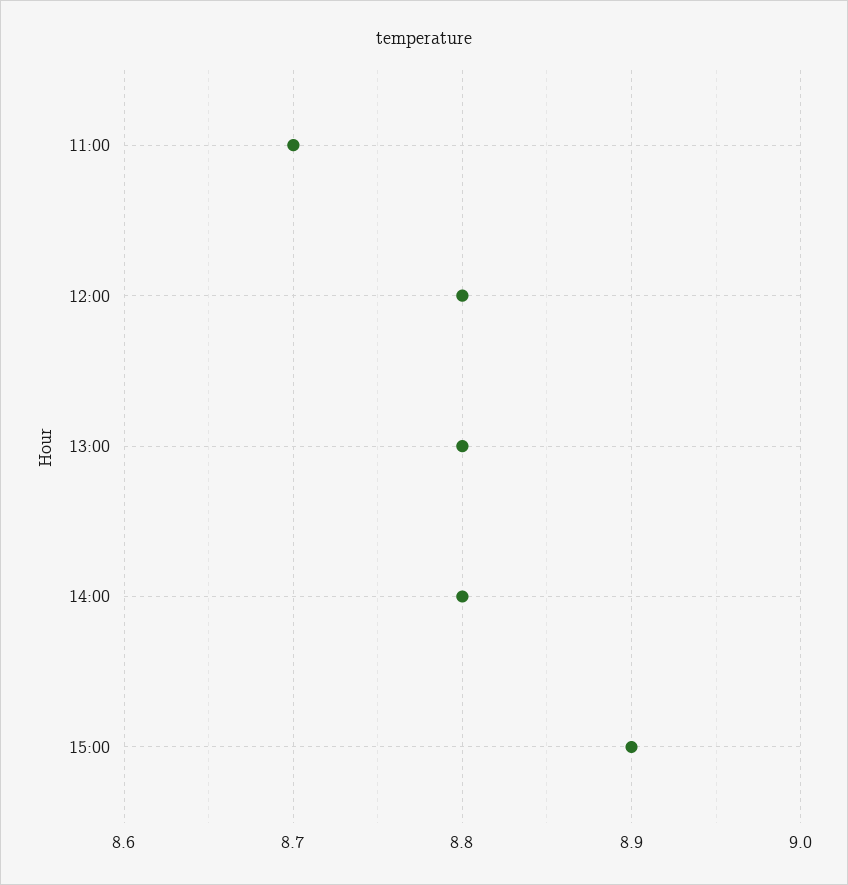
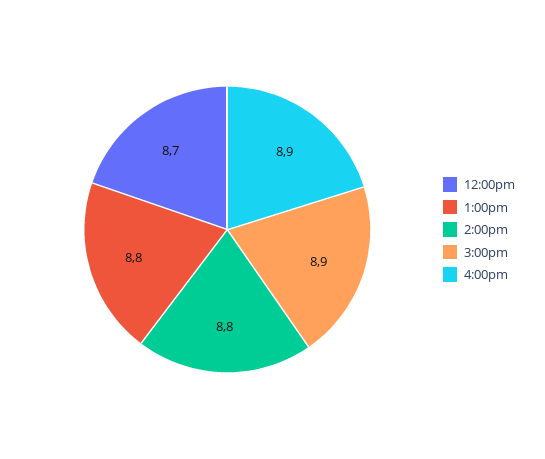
11:00: 8.7 -> none
12:00: 8.8 -> 8.7
4:00pm: none -> 8.9

